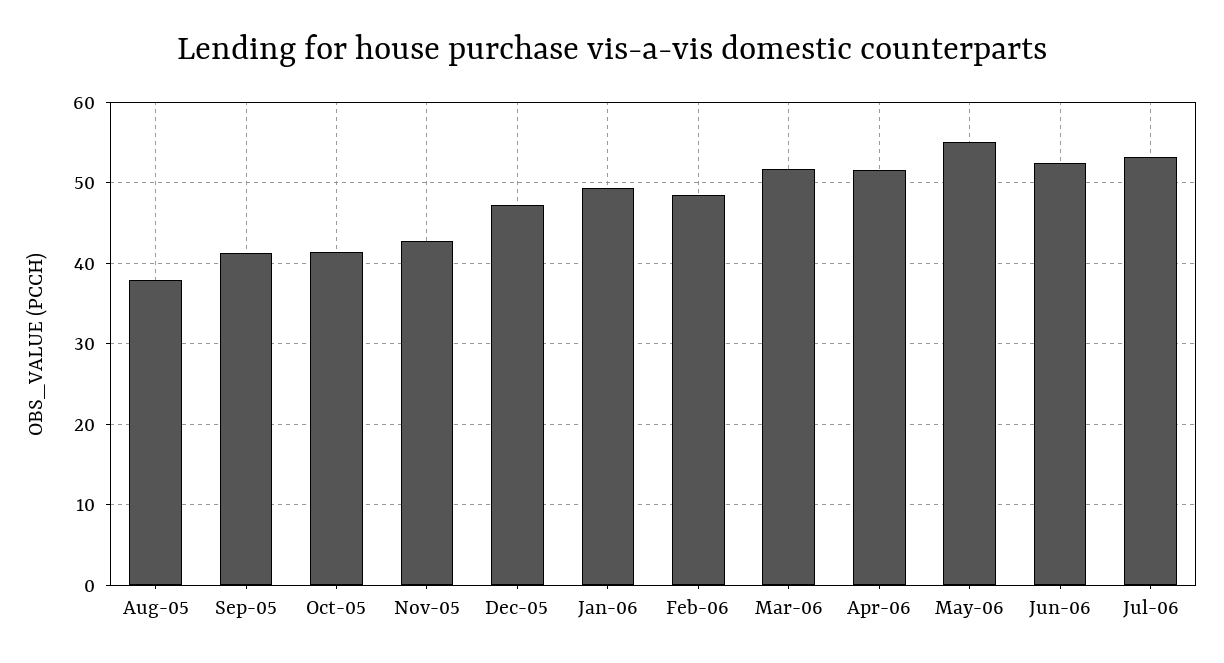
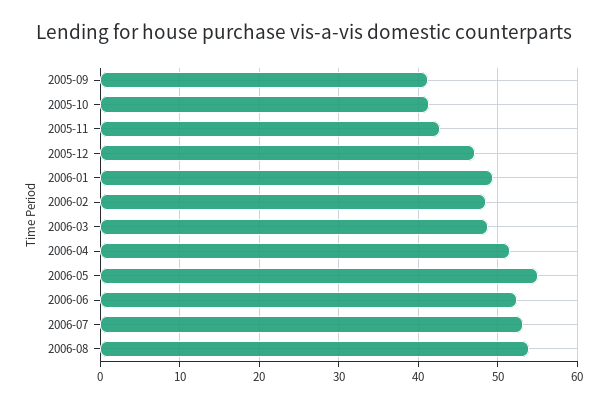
Aug-05: 38 -> none
Mar-06: 52 -> 49
2006-08: none -> 54

